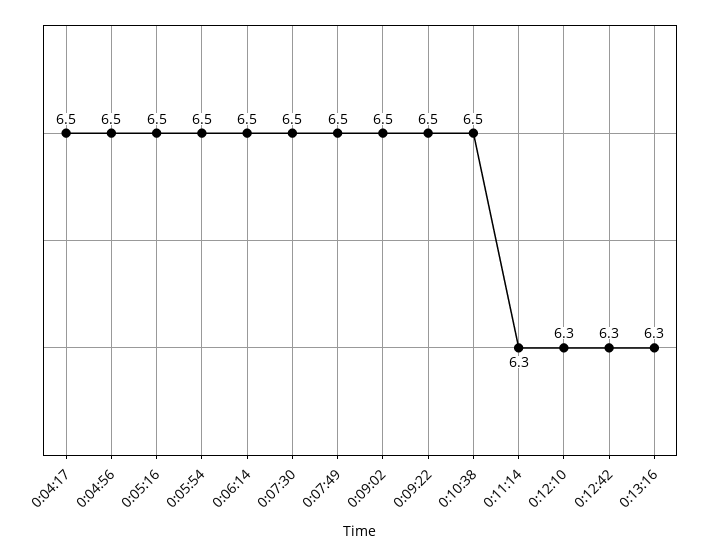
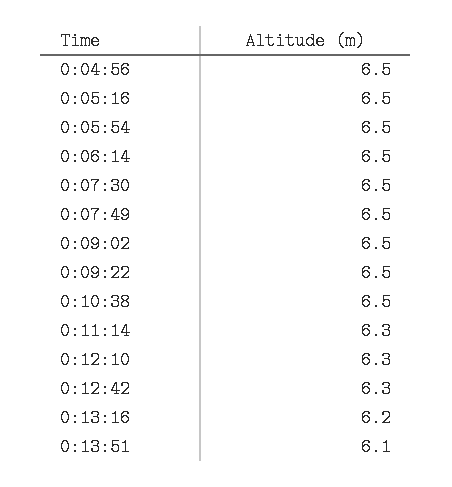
0:04:17: 6.5 -> none
0:13:16: 6.3 -> 6.2
0:13:51: none -> 6.1

